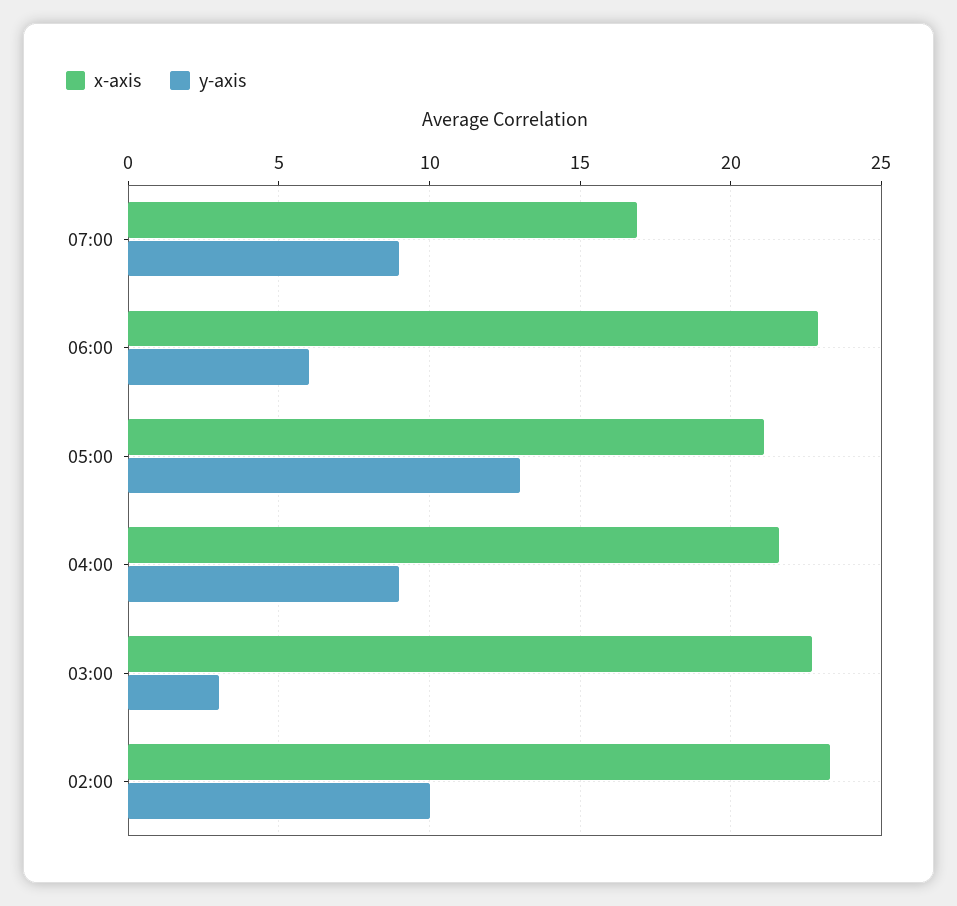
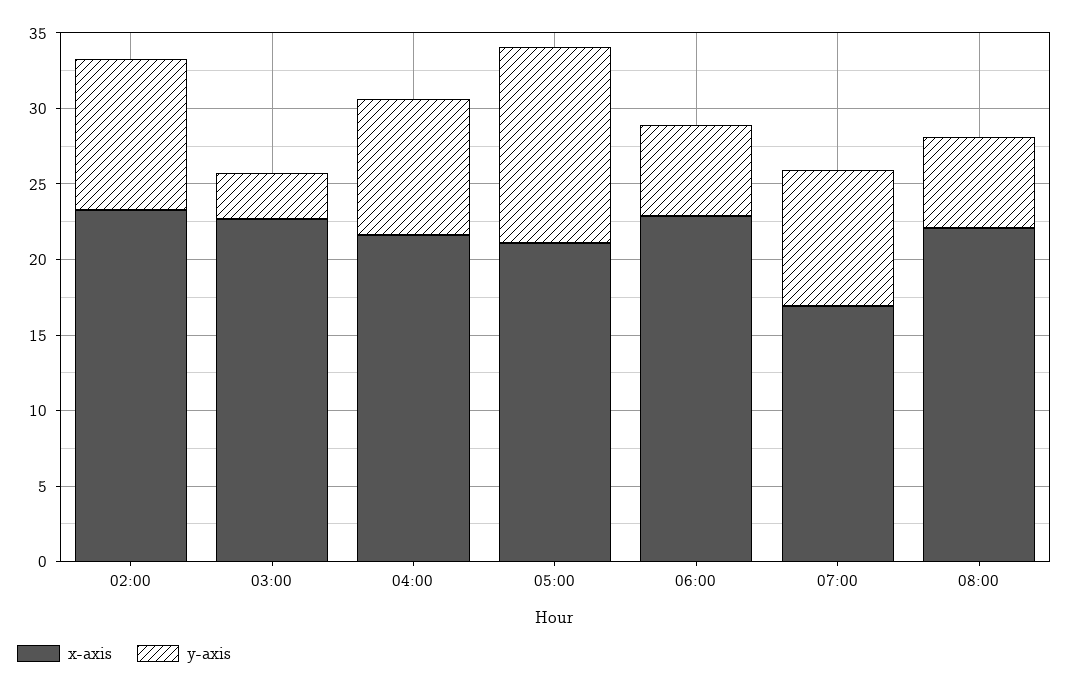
x-axis, 08:00: none -> 22
y-axis, 08:00: none -> 6

